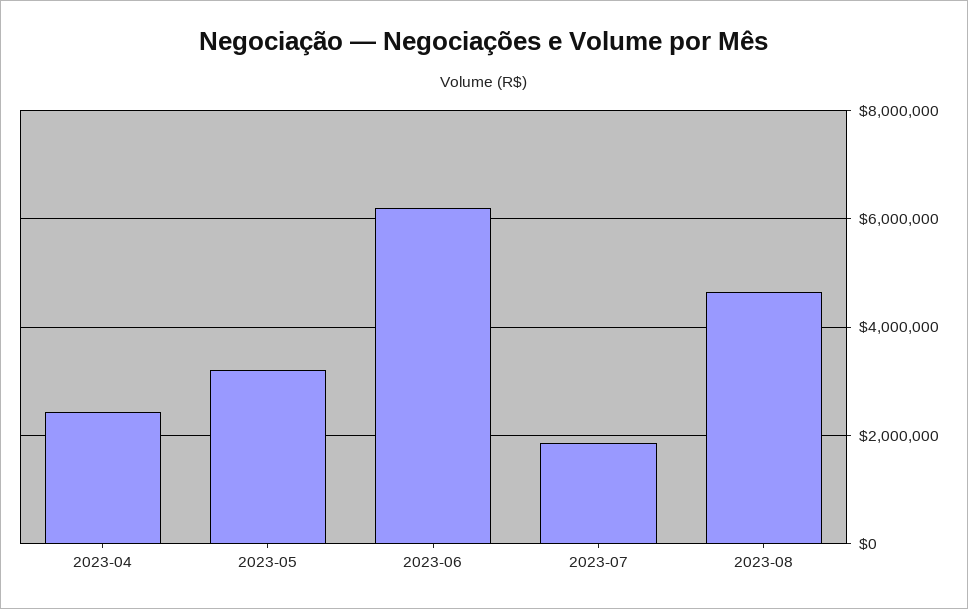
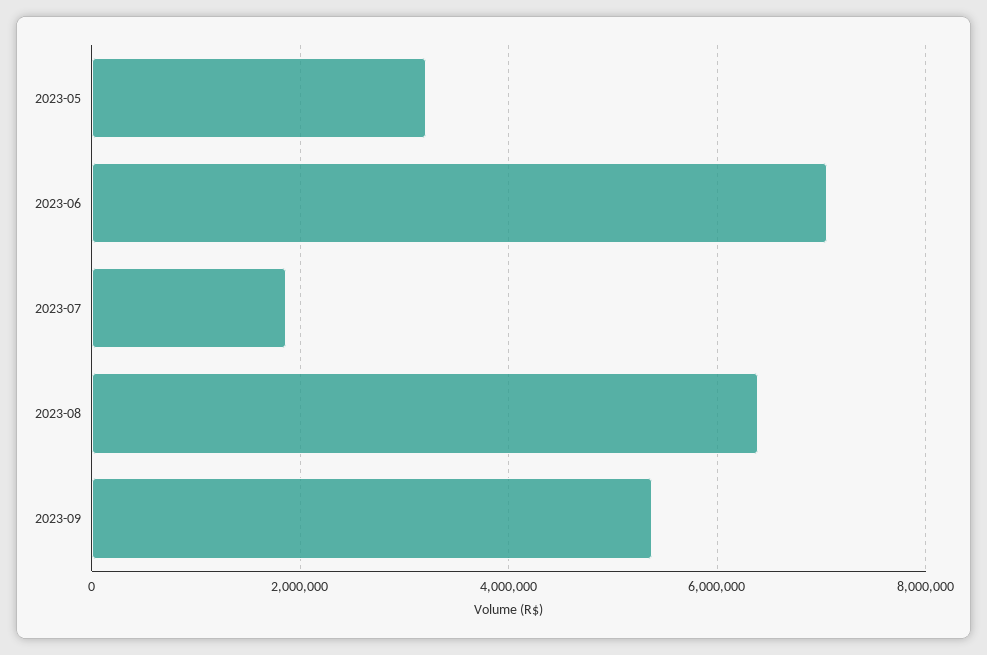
2023-04: 2400000 -> none
2023-06: 6200000 -> 7000000
2023-08: 4600000 -> 6400000
2023-09: none -> 5400000

